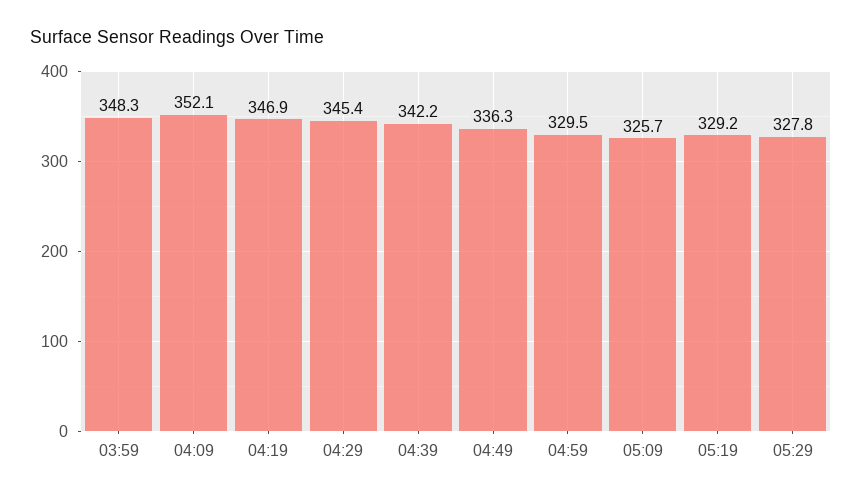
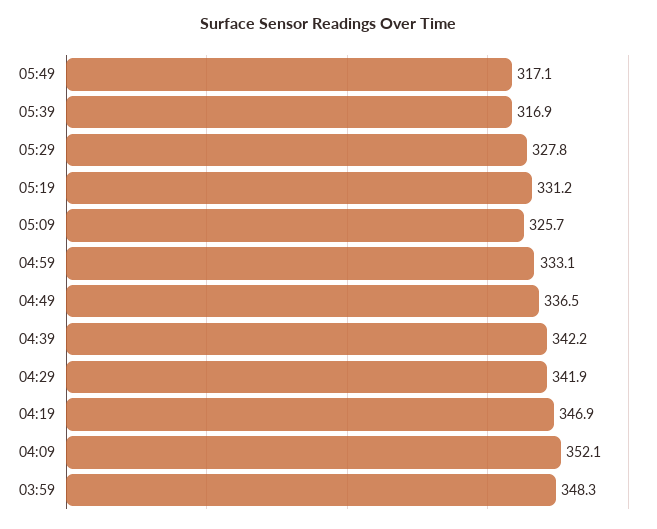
04:29: 345.4 -> 341.9
04:49: 336.3 -> 336.5
04:59: 329.5 -> 333.1
05:19: 329.2 -> 331.2
05:49: none -> 317.1
05:39: none -> 316.9

